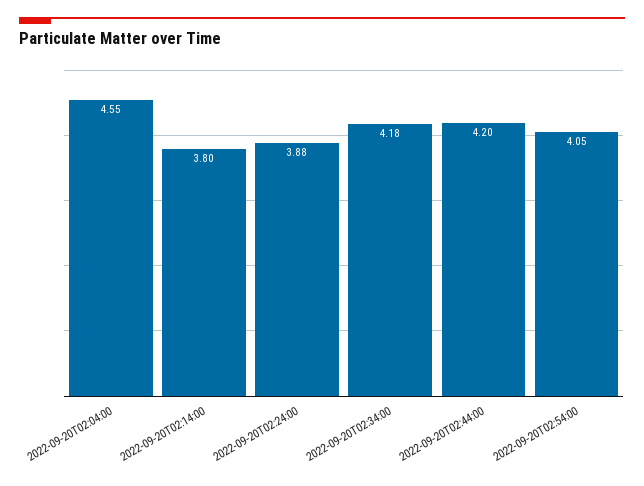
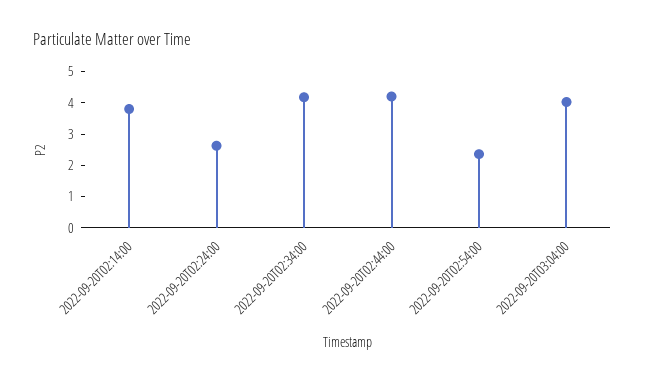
2022-09-20T02:04:00: 4.55 -> none
2022-09-20T02:24:00: 3.88 -> 2.5
2022-09-20T02:54:00: 4.05 -> 2.5
2022-09-20T03:04:00: none -> 4

